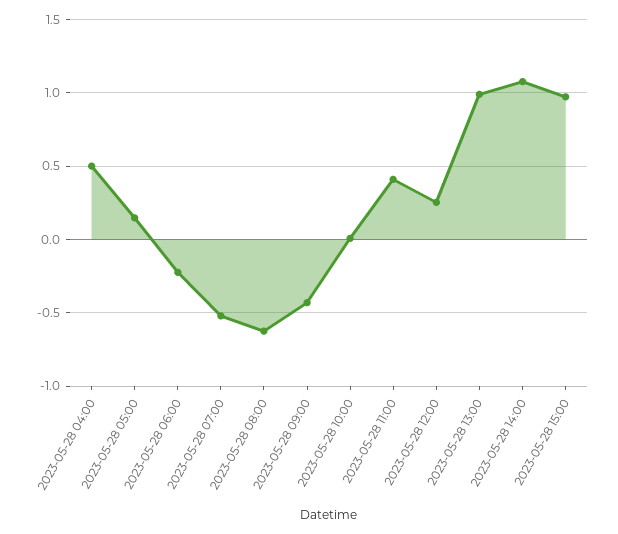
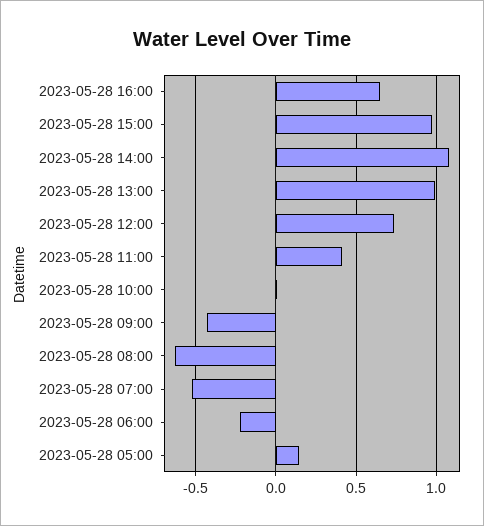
2023-05-28 04:00: 0.5 -> none
2023-05-28 12:00: 0.25 -> 0.75
2023-05-28 16:00: none -> 0.65

